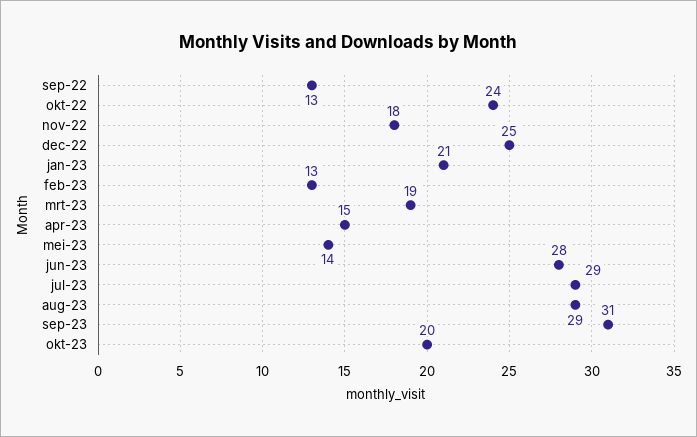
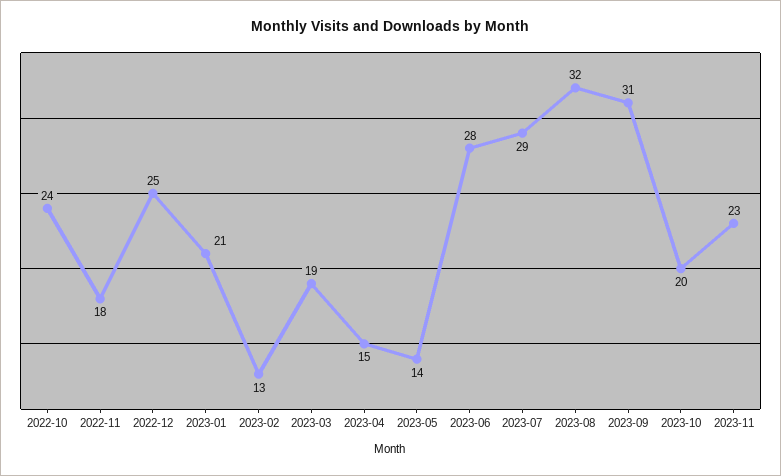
sep-22: 13 -> none
aug-23: 29 -> 32
2023-11: none -> 23

